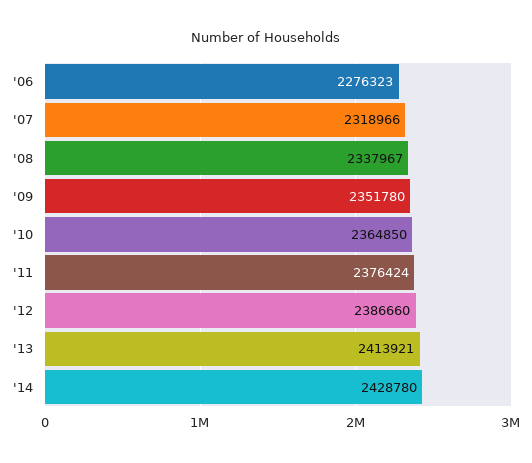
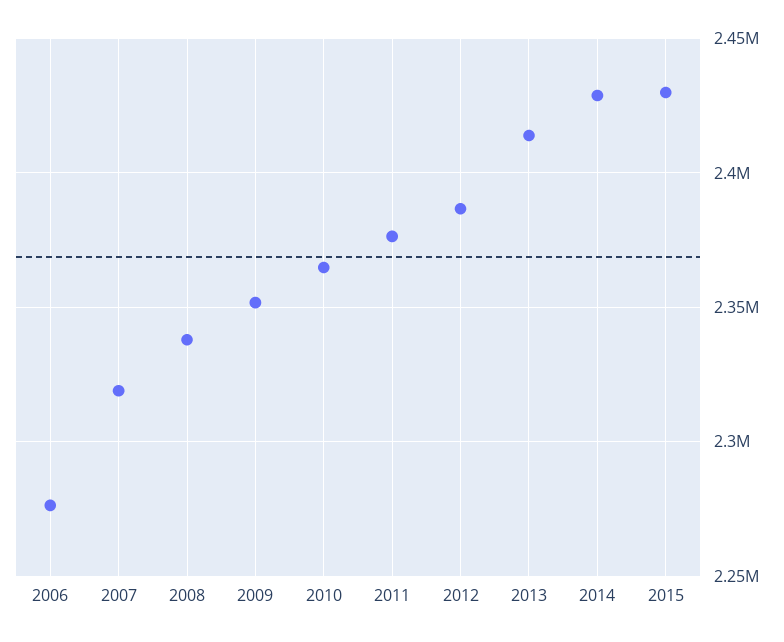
2015: none -> 2430000

